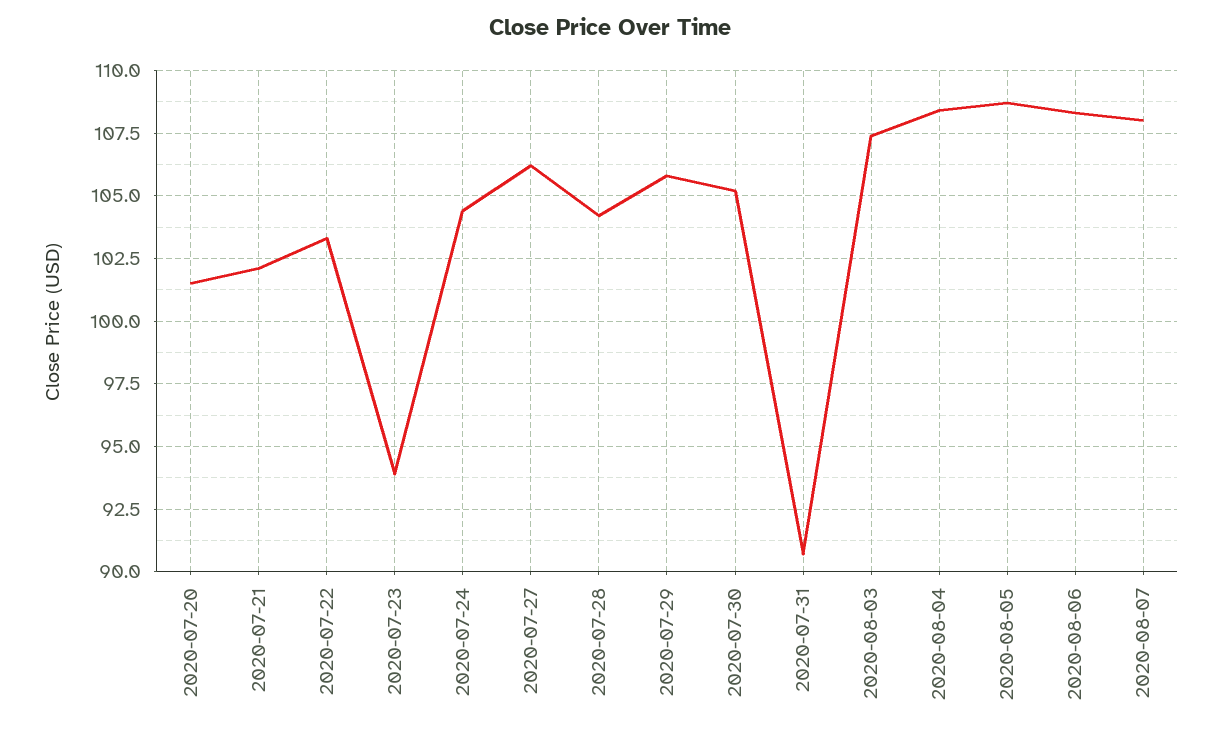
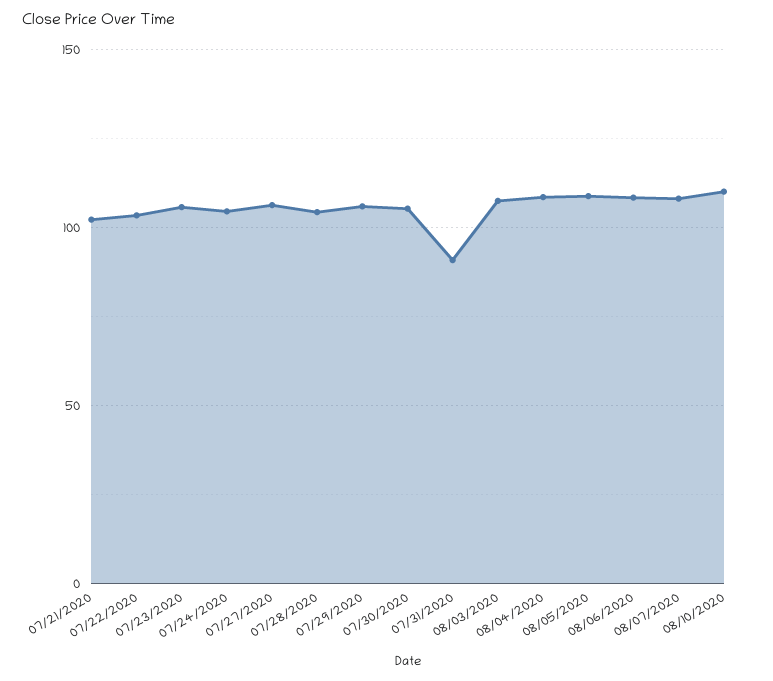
2020-07-20: 101.5 -> none
2020-07-23: 94 -> 105
08/10/2020: none -> 110

